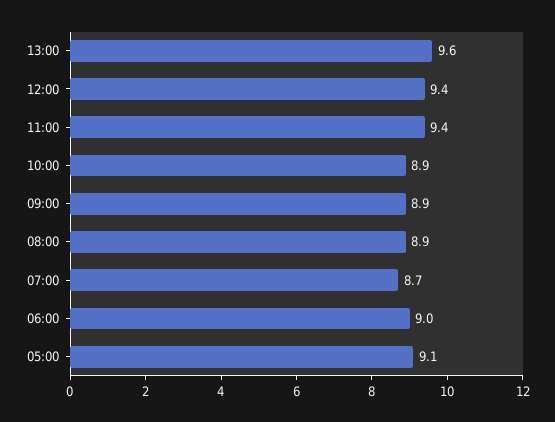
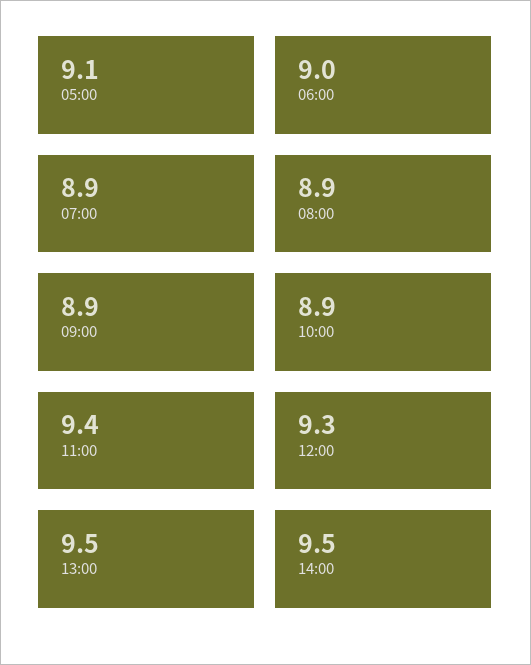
13:00: 9.6 -> 9.5
12:00: 9.4 -> 9.3
07:00: 8.7 -> 8.9
14:00: none -> 9.5

